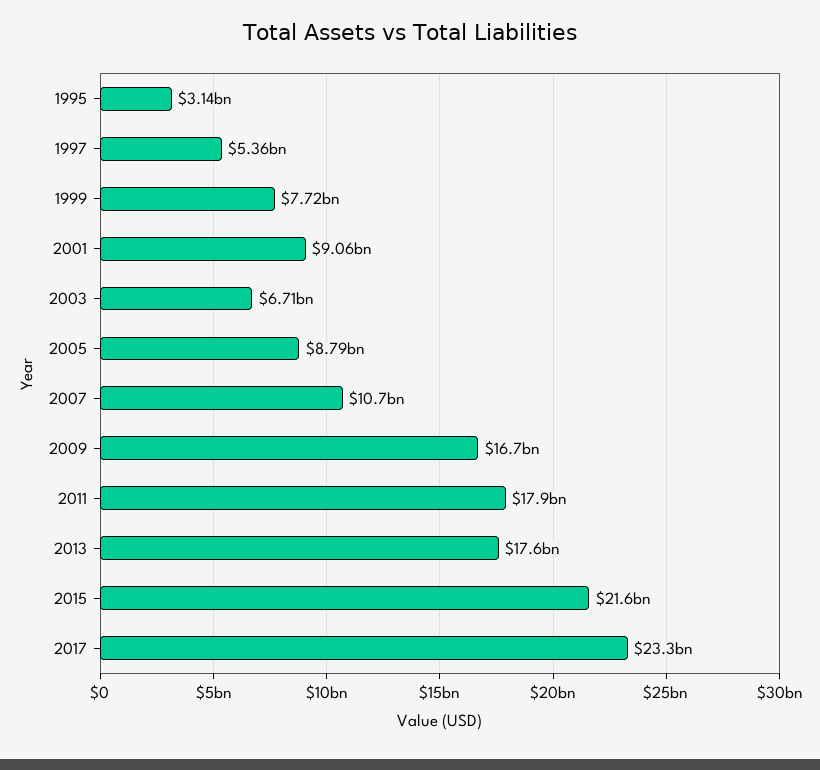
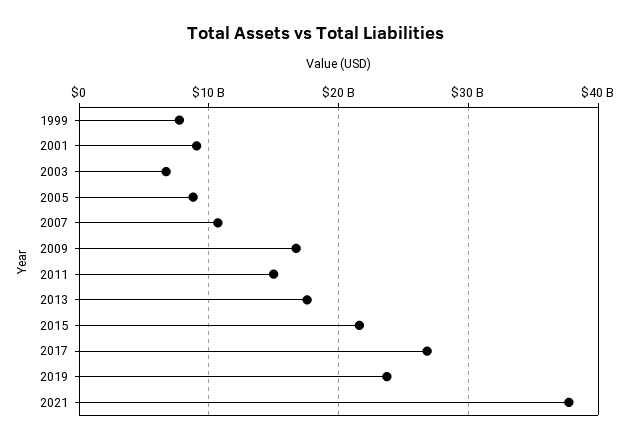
1995: 3140000000 -> none
1997: 5360000000 -> none
2011: 17900000000 -> 15000000000
2017: 23300000000 -> 27000000000
2019: none -> 24000000000
2021: none -> 38000000000

